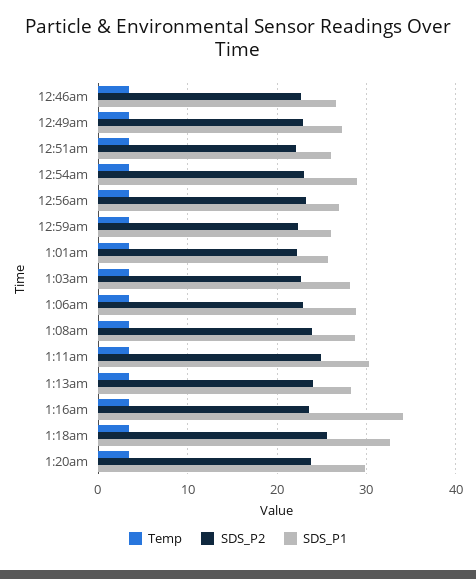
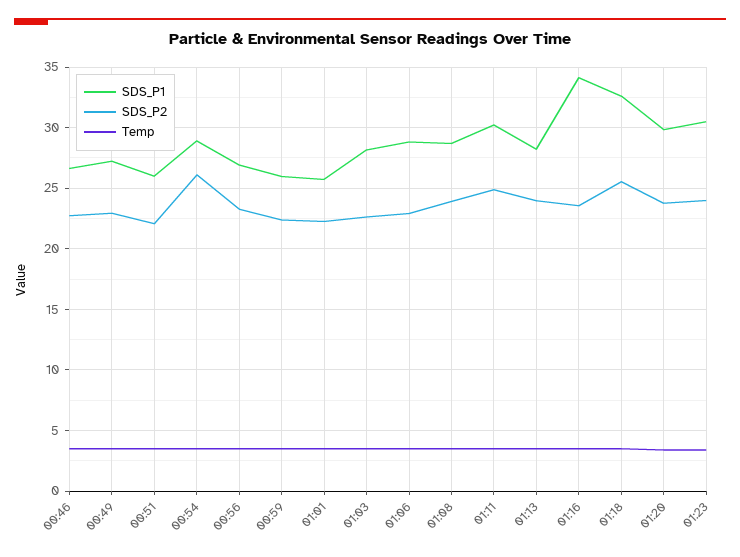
SDS_P2, 12:54am: 23 -> 26
SDS_P1, 01:23: none -> 30.5
SDS_P2, 01:23: none -> 24
Temp, 01:23: none -> 3.5

